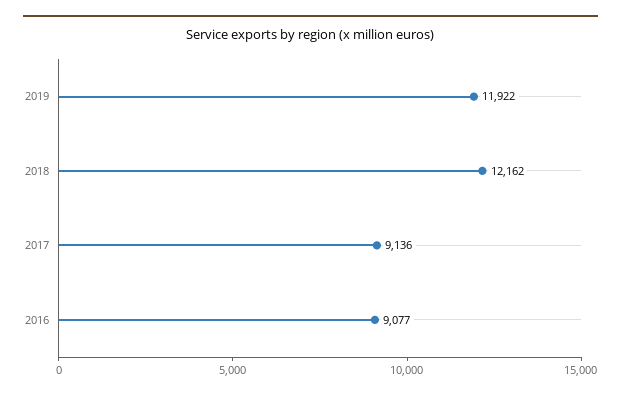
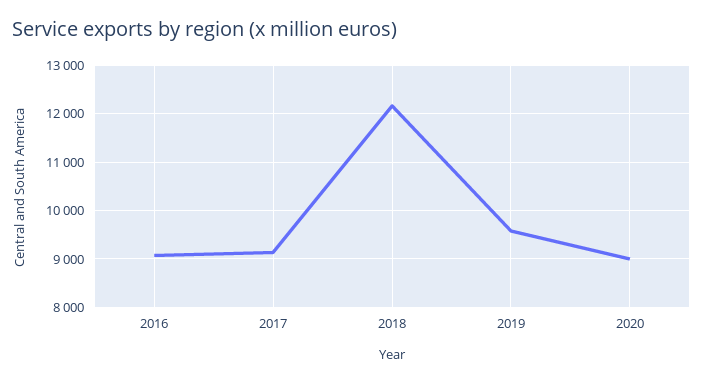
2019: 11922 -> 9600
2020: none -> 9000

